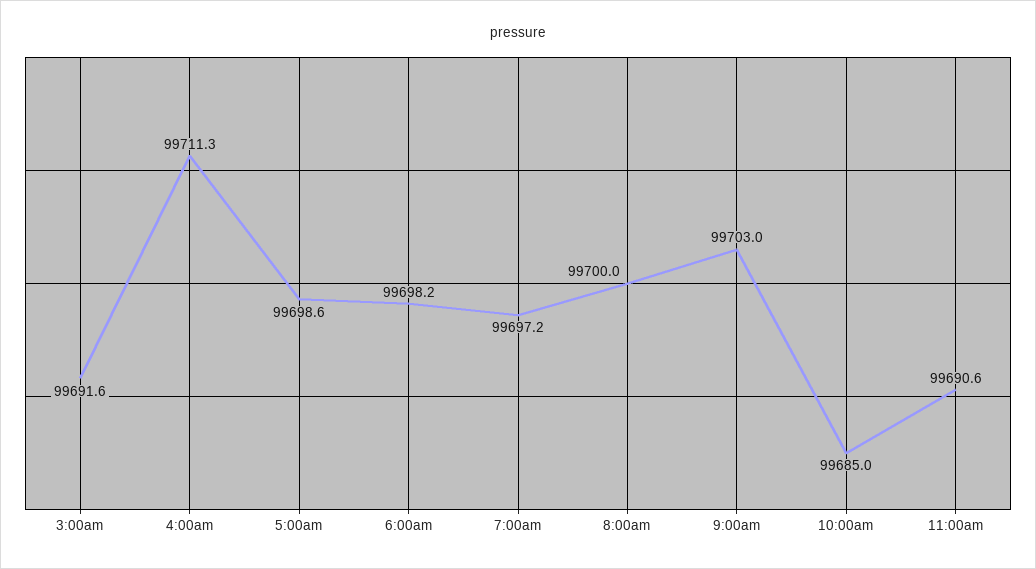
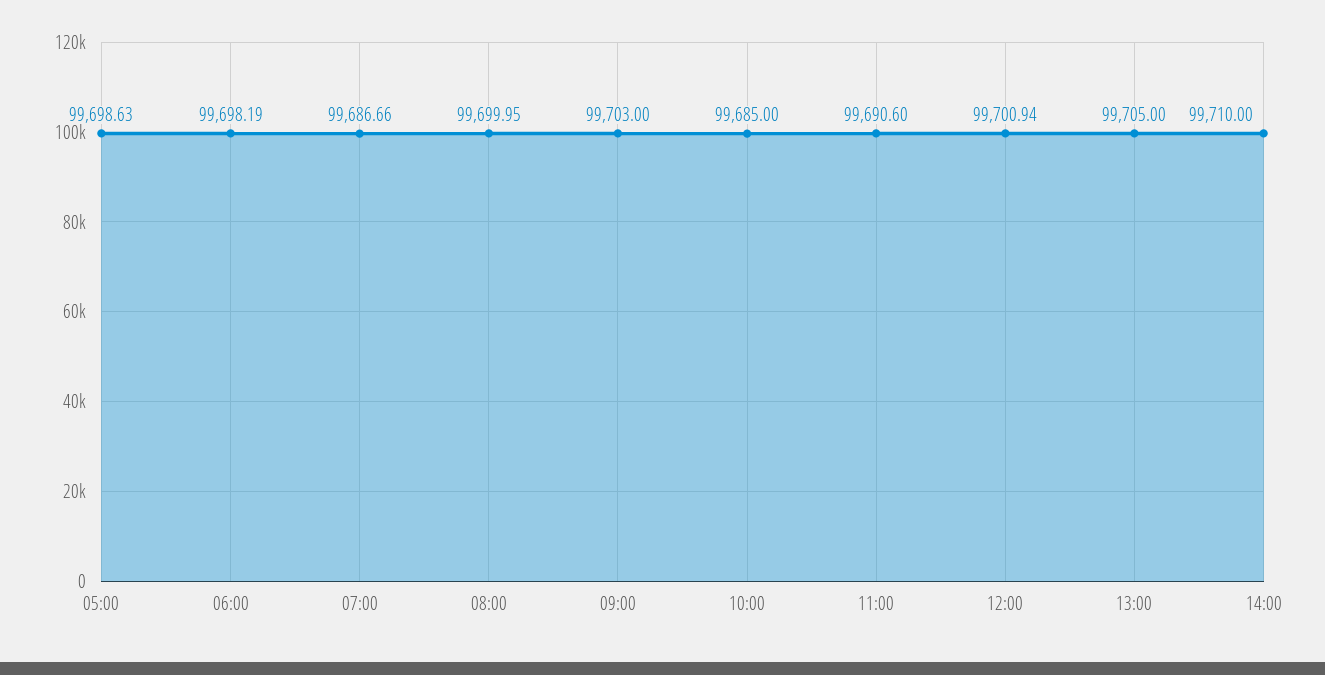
3:00am: 99691.6 -> none
4:00am: 99711.3 -> none
7:00am: 99697.2 -> 99686.66
12:00: none -> 99700.94
13:00: none -> 99705
14:00: none -> 99710

